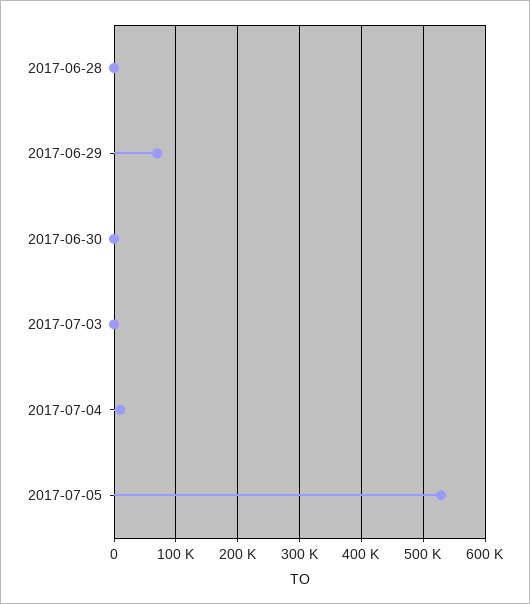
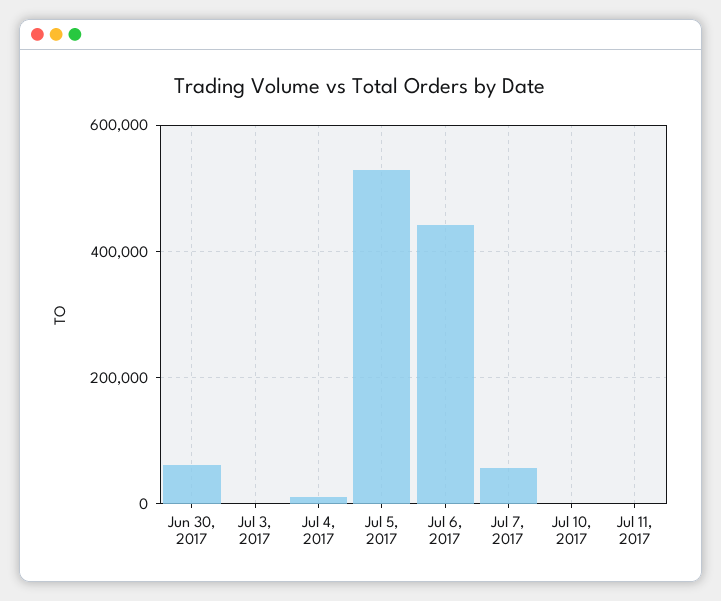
2017-06-28: 0 -> none
2017-06-29: 70000 -> none
2017-06-30: 0 -> 60000
Jul 6, 2017: none -> 440000
Jul 7, 2017: none -> 60000
Jul 10, 2017: none -> 0
Jul 11, 2017: none -> 0

